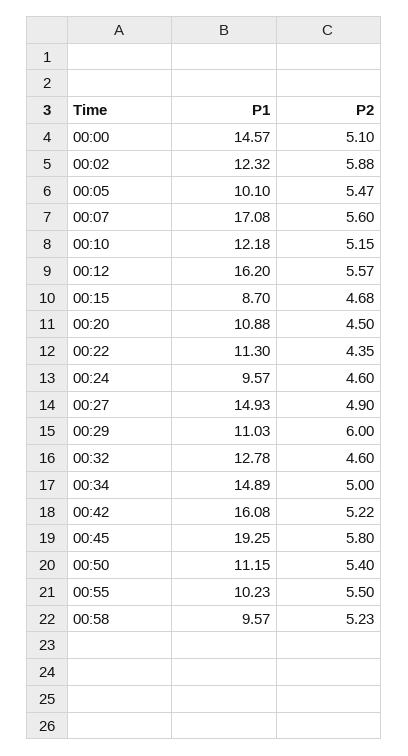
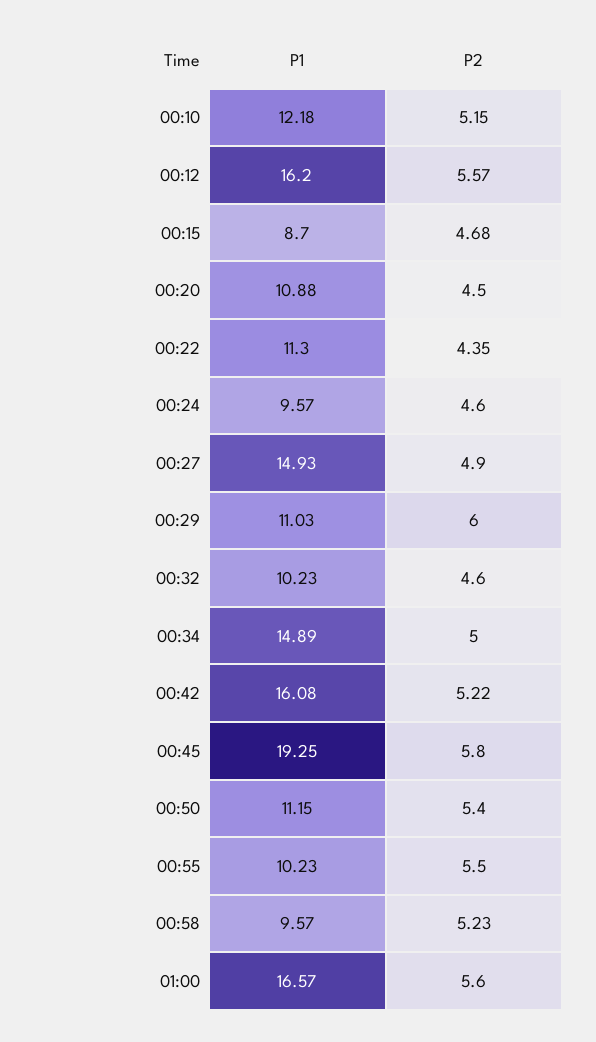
P1, 00:00: 14.57 -> none
P2, 00:00: 5.1 -> none
P1, 00:02: 12.32 -> none
P2, 00:02: 5.88 -> none
P1, 00:05: 10.1 -> none
P2, 00:05: 5.47 -> none
P1, 00:07: 17.08 -> none
P2, 00:07: 5.6 -> none
P1, 00:32: 12.78 -> 10.23
P1, 01:00: none -> 16.57
P2, 01:00: none -> 5.6

